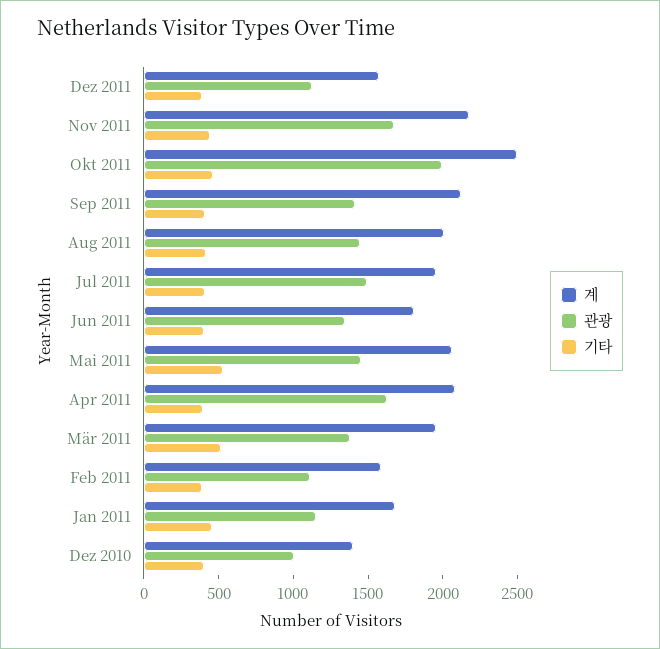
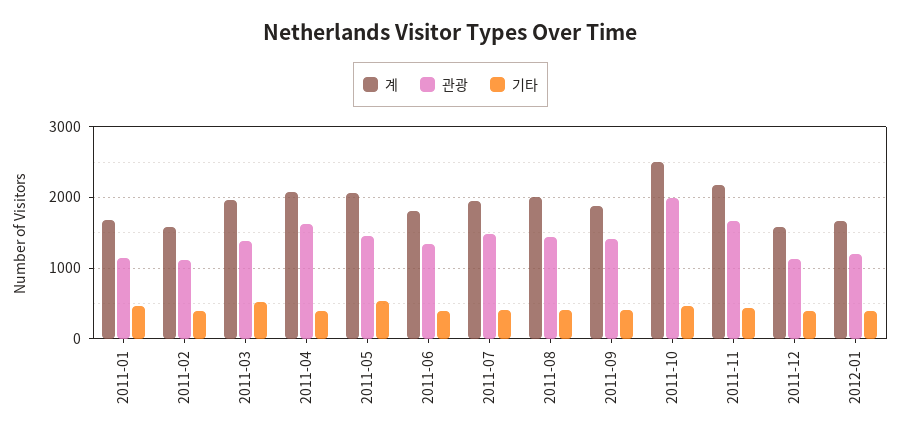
계, Sep 2011: 2100 -> 1900
계, Dez 2010: 1400 -> none
관광, Dez 2010: 1000 -> none
기타, Dez 2010: 400 -> none
계, 2012-01: none -> 1700
관광, 2012-01: none -> 1200
기타, 2012-01: none -> 400

